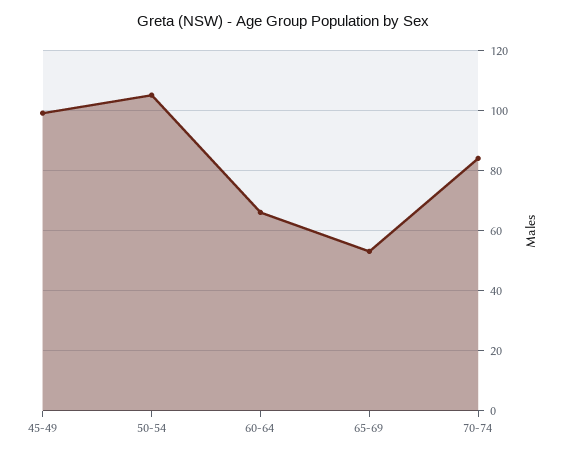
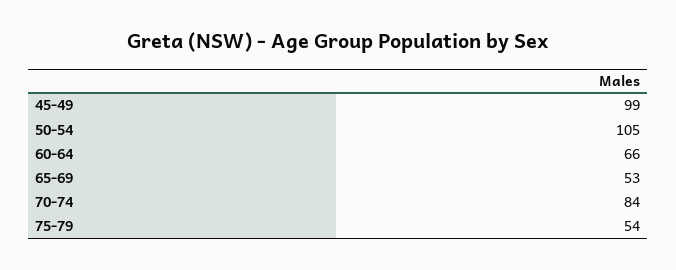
75-79: none -> 54

